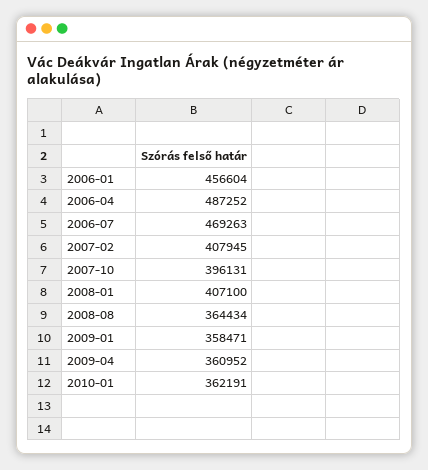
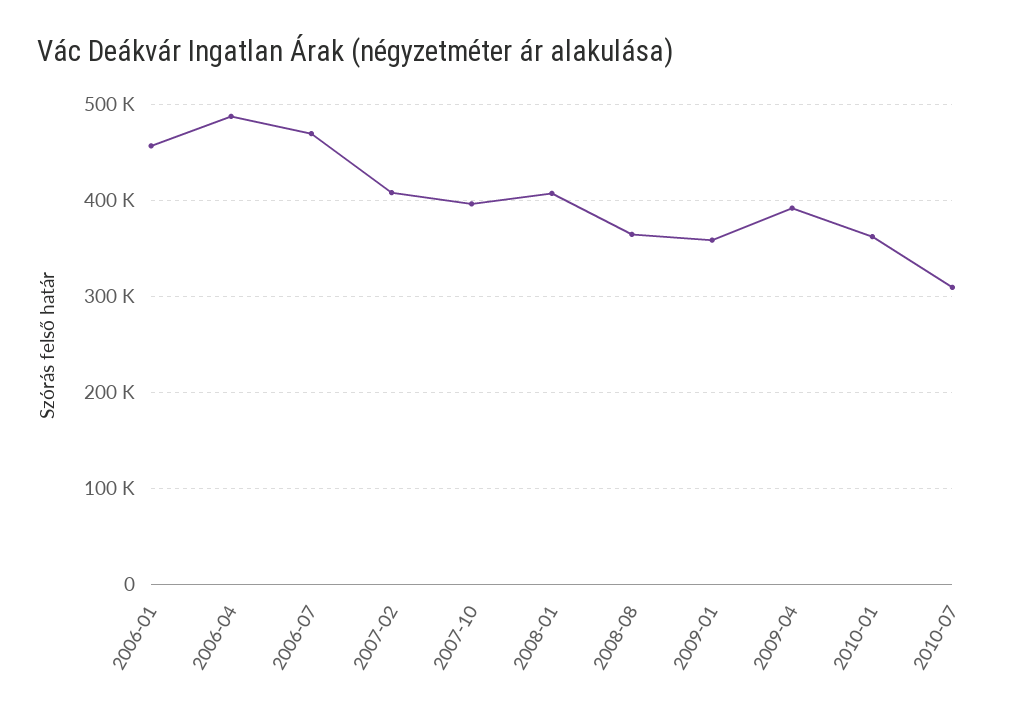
2009-04: 360952 -> 390000
2010-07: none -> 310000

